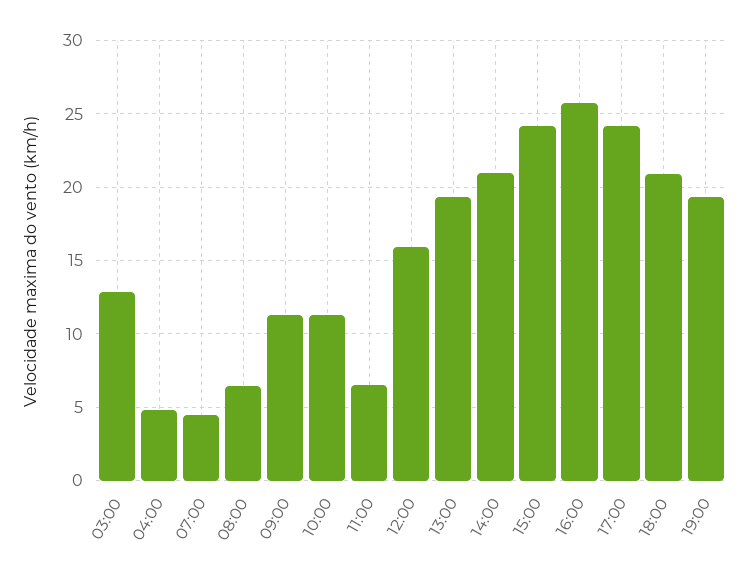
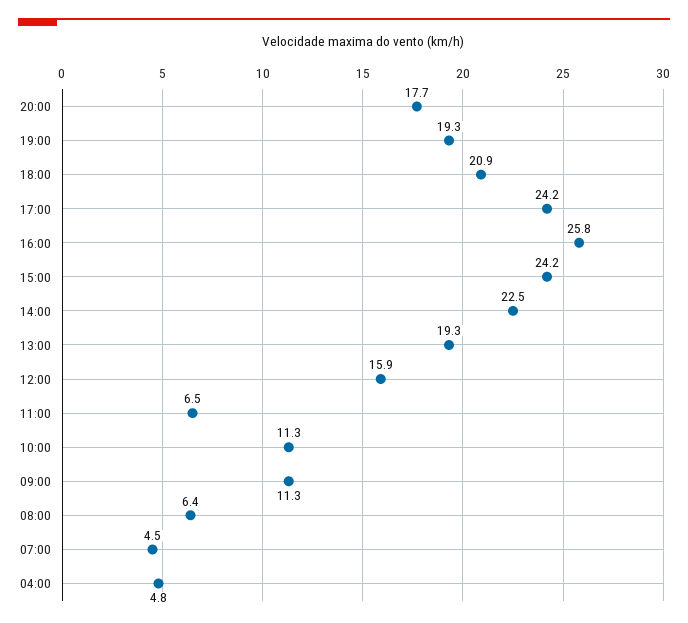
03:00: 13 -> none
14:00: 21 -> 22.5
20:00: none -> 17.7

